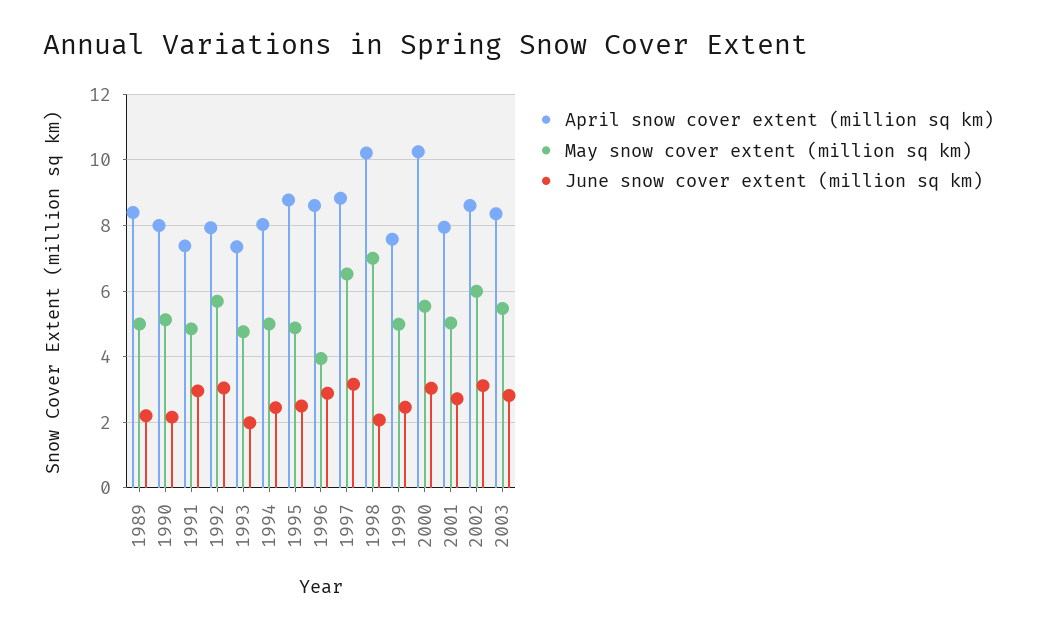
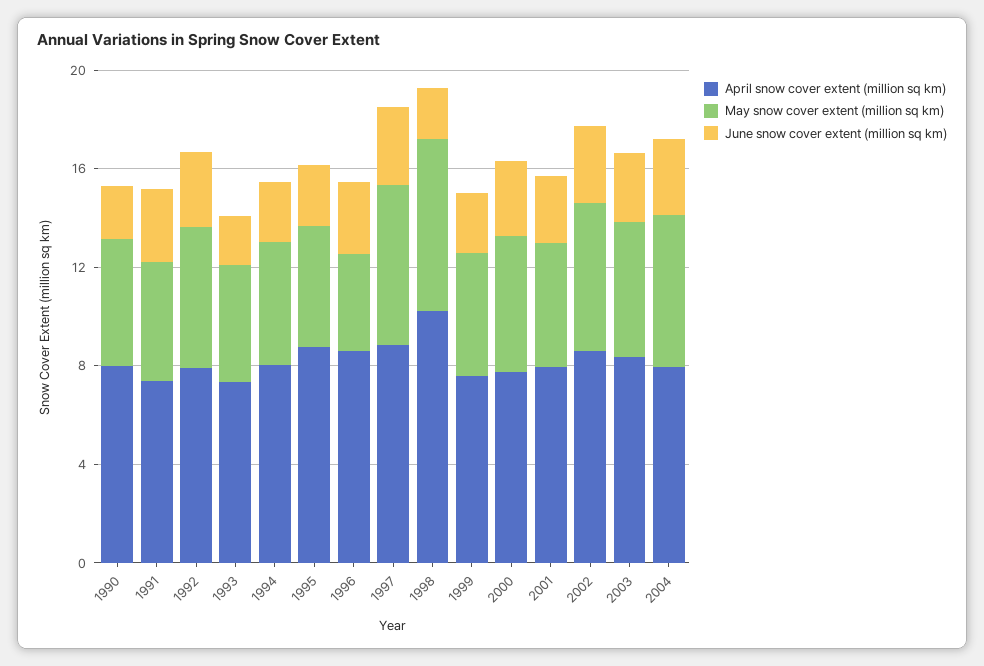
April snow cover extent (million sq km), 1989: 8.4 -> none
May snow cover extent (million sq km), 1989: 5 -> none
June snow cover extent (million sq km), 1989: 2.2 -> none
April snow cover extent (million sq km), 2000: 10.2 -> 8
April snow cover extent (million sq km), 2004: none -> 8
May snow cover extent (million sq km), 2004: none -> 6
June snow cover extent (million sq km), 2004: none -> 3

